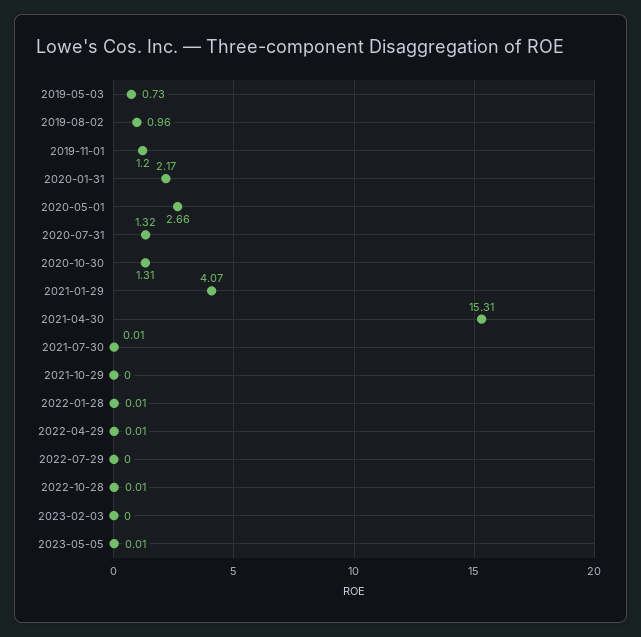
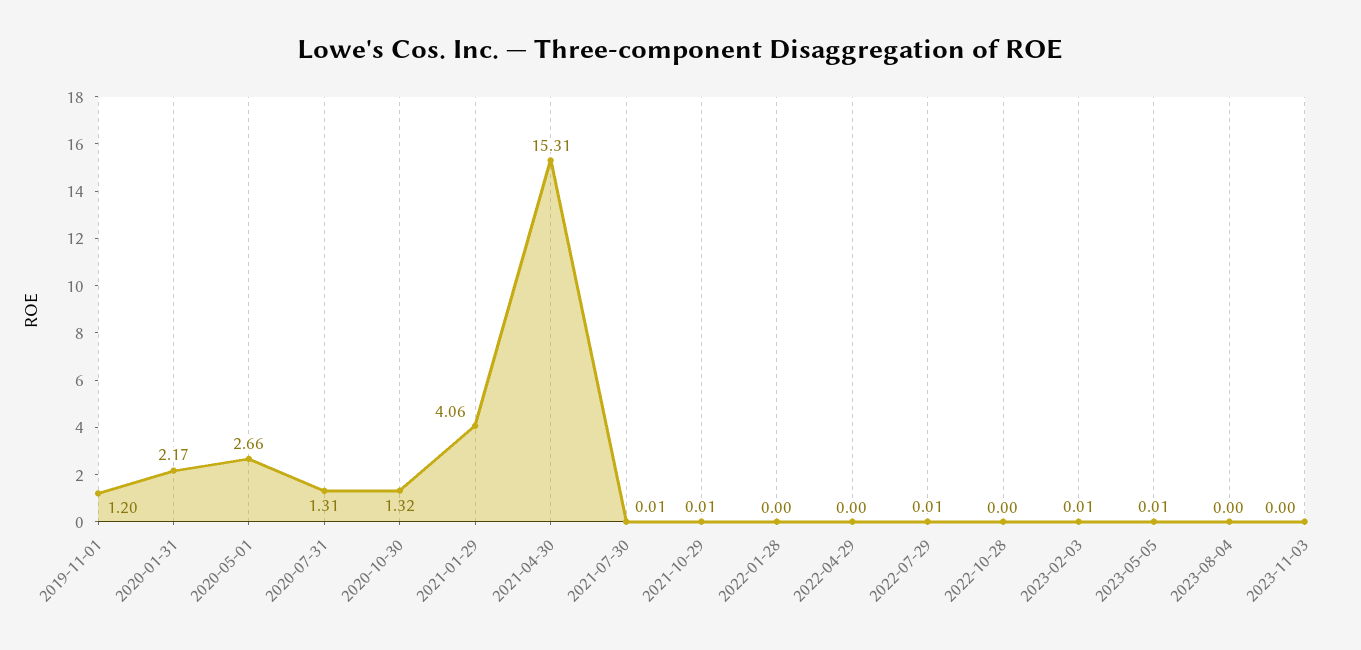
2019-05-03: 0.73 -> none
2019-08-02: 0.96 -> none
2020-07-31: 1.32 -> 1.31
2020-10-30: 1.31 -> 1.32
2021-01-29: 4.07 -> 4.06
2021-10-29: 0 -> 0.01
2022-01-28: 0.01 -> 0
2022-04-29: 0.01 -> 0
2022-07-29: 0 -> 0.01
2022-10-28: 0.01 -> 0
2023-02-03: 0 -> 0.01
2023-08-04: none -> 0
2023-11-03: none -> 0

